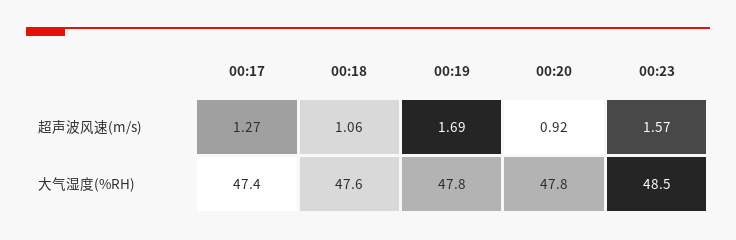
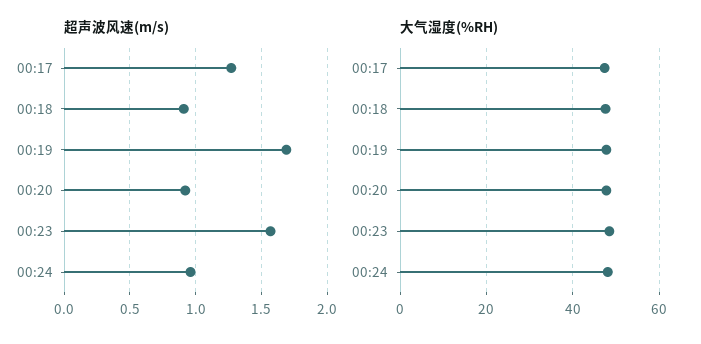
超声波风速(m/s), 00:18: 1.06 -> 0.9
超声波风速(m/s), 00:24: none -> 0.95
大气湿度(%RH), 00:24: none -> 48

